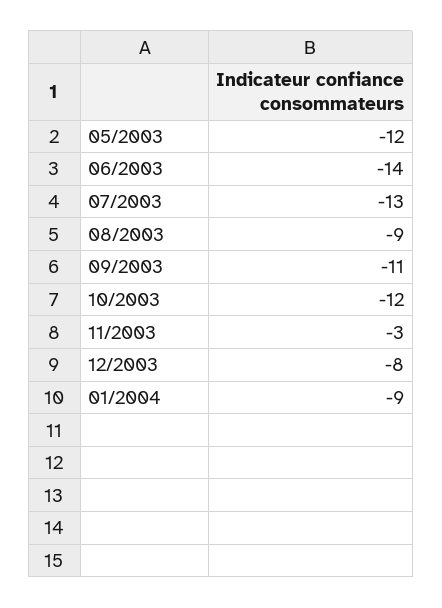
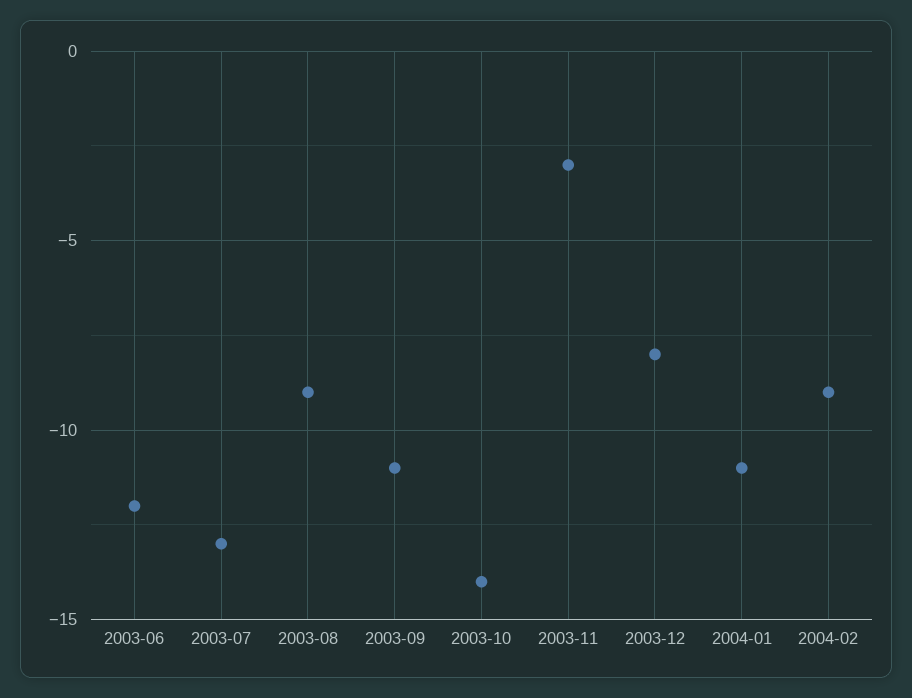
05/2003: -12 -> none
06/2003: -14 -> -12
10/2003: -12 -> -14
01/2004: -9 -> -11
2004-02: none -> -9

